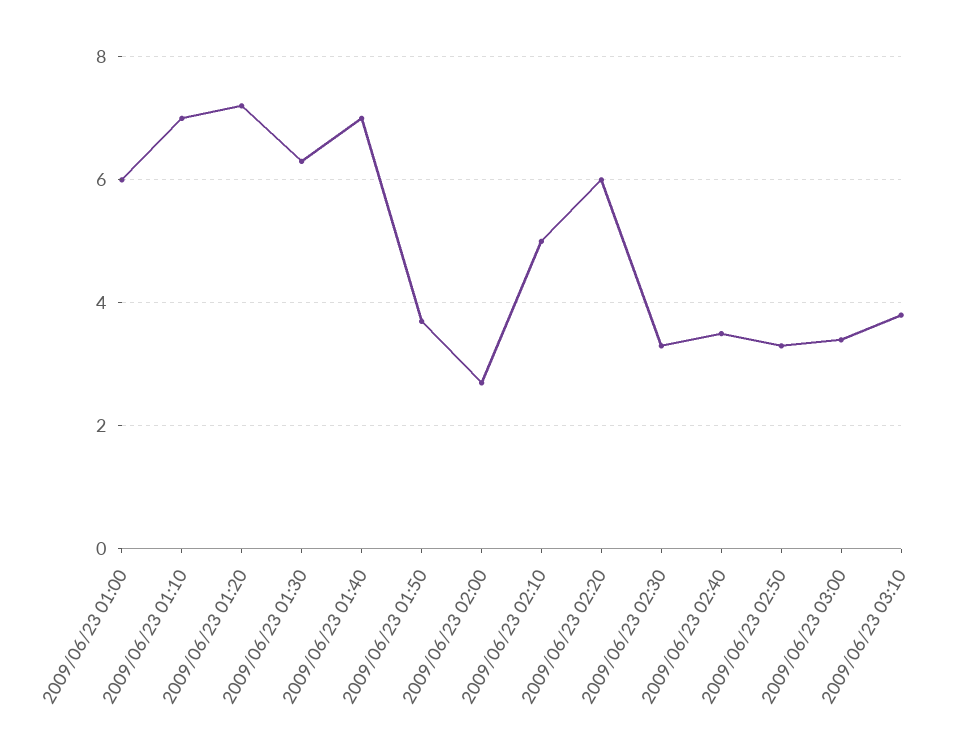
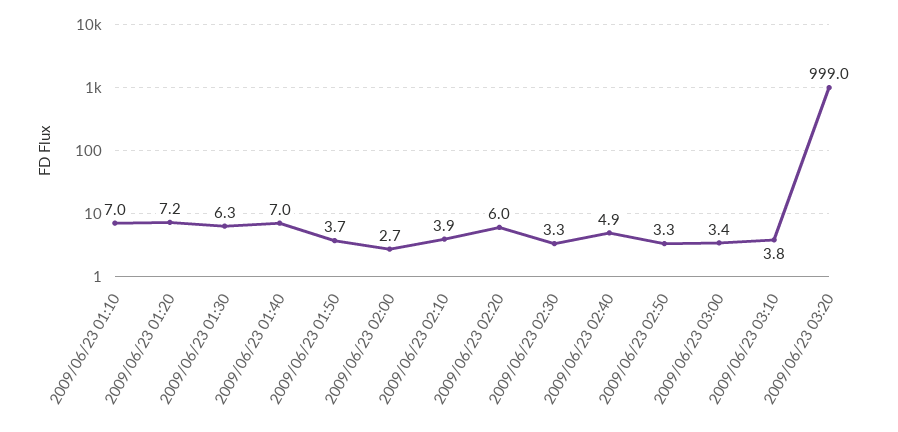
2009/06/23 01:00: 6 -> none
2009/06/23 02:10: 5 -> 3.9
2009/06/23 02:40: 3.5 -> 4.9
2009/06/23 03:20: none -> 999

